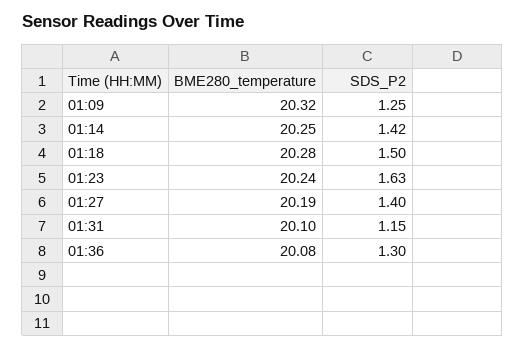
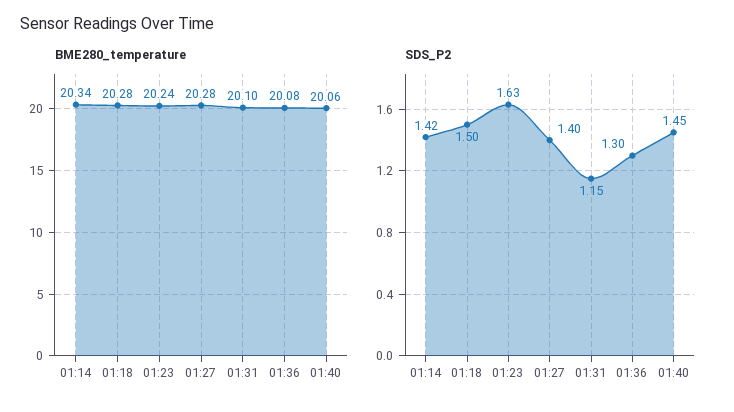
BME280_temperature, 01:09: 20.32 -> none
SDS_P2, 01:09: 1.25 -> none
BME280_temperature, 01:14: 20.25 -> 20.34
BME280_temperature, 01:27: 20.19 -> 20.28
BME280_temperature, 01:40: none -> 20.06
SDS_P2, 01:40: none -> 1.45

